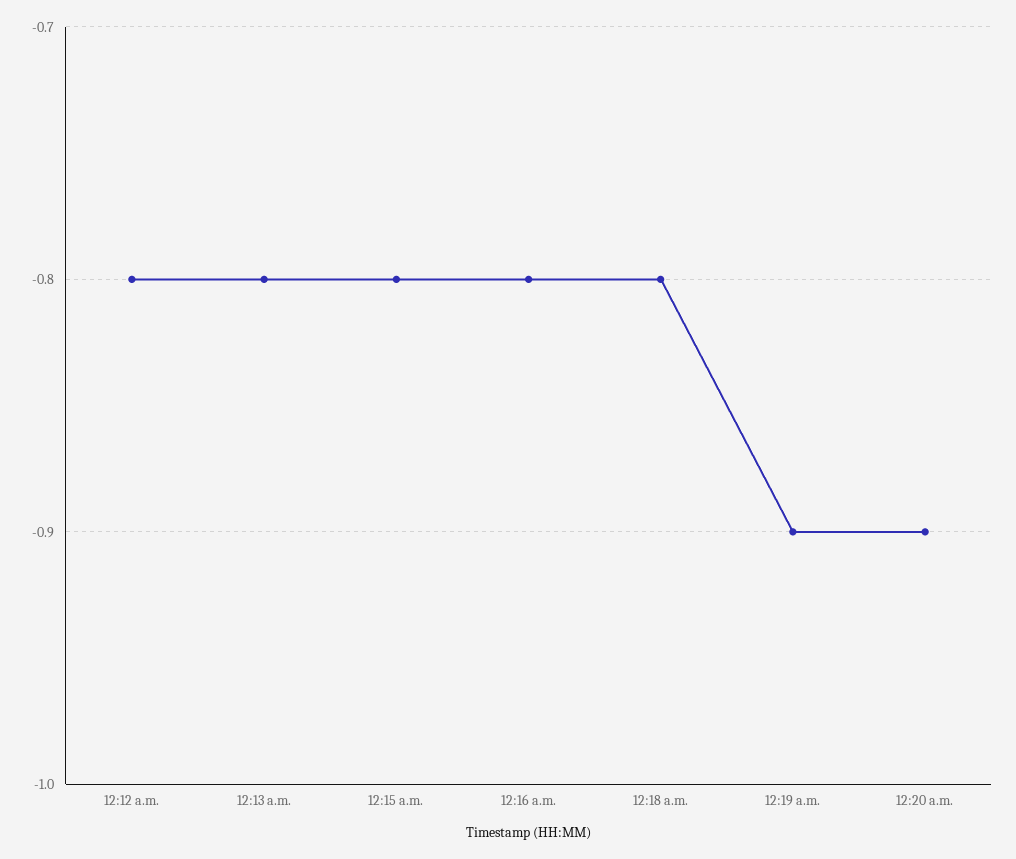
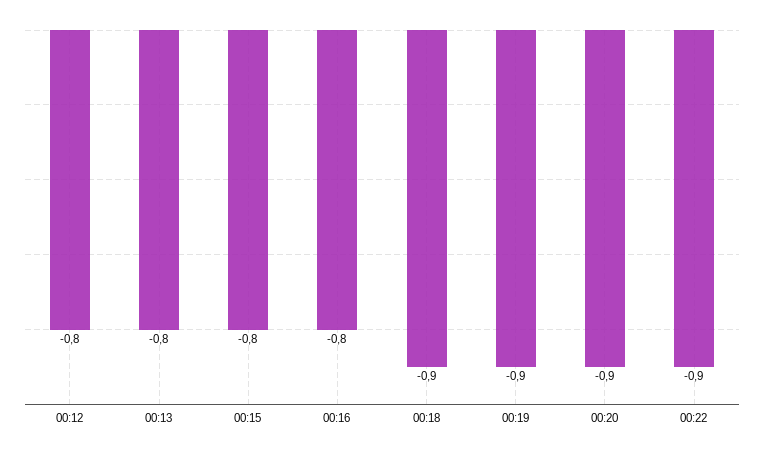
12:18 a.m.: -0.8 -> -0.9
00:22: none -> -0.9

